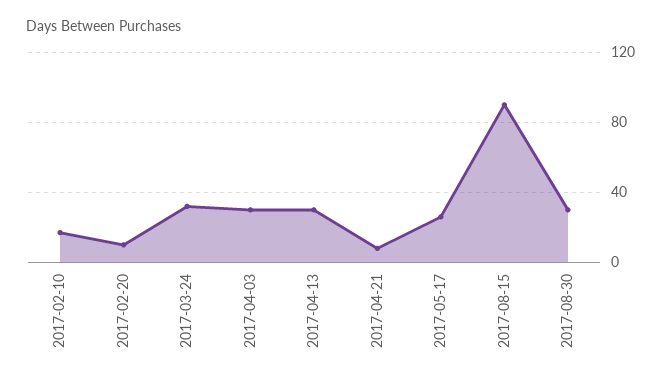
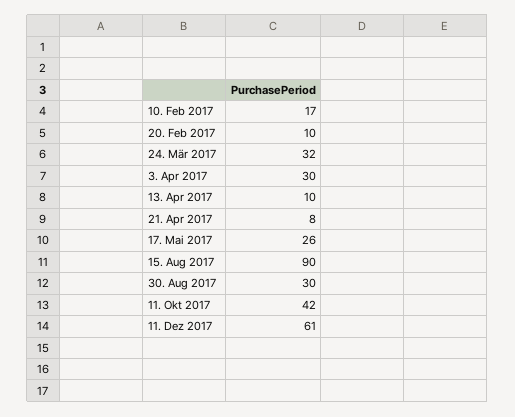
2017-04-13: 30 -> 10
11. Okt 2017: none -> 42
11. Dez 2017: none -> 61

